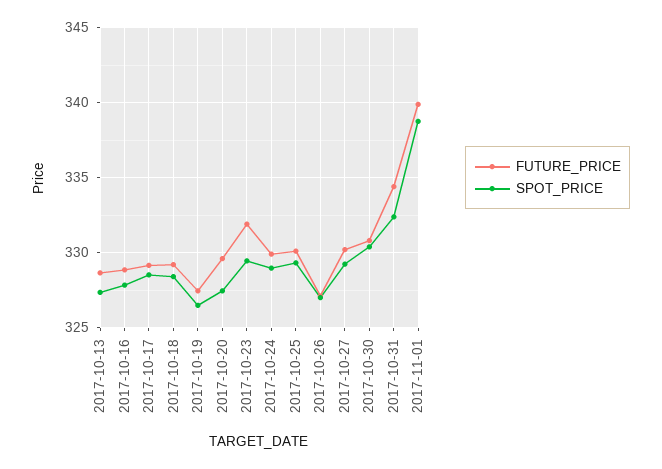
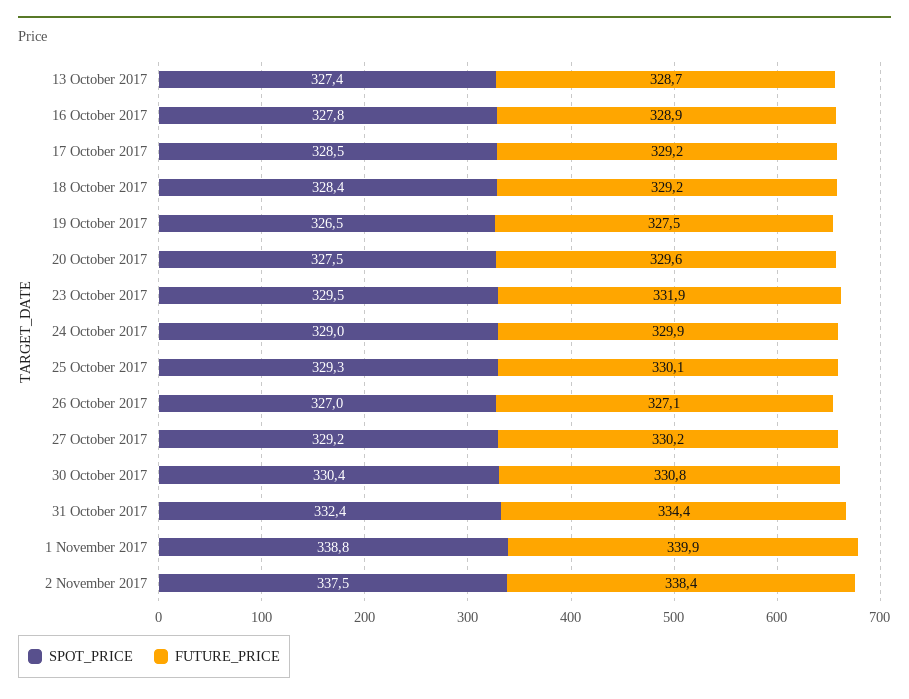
SPOT_PRICE, 2 November 2017: none -> 337.5
FUTURE_PRICE, 2 November 2017: none -> 338.4

